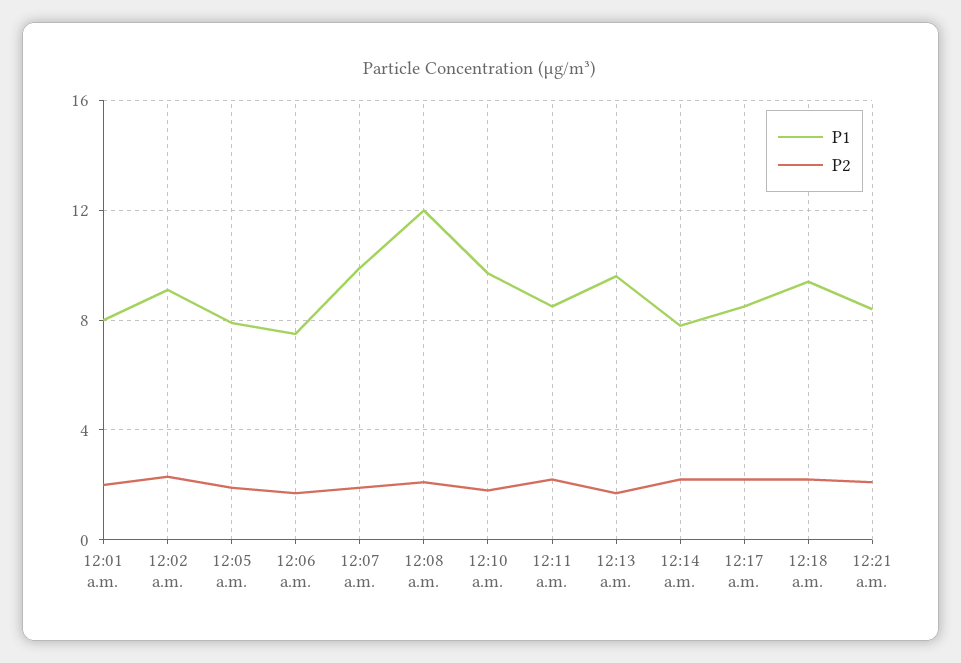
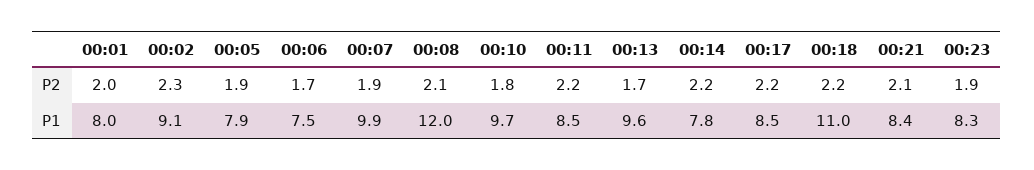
P1, 12:18 a.m.: 9.5 -> 11
P2, 00:23: none -> 1.9
P1, 00:23: none -> 8.3

